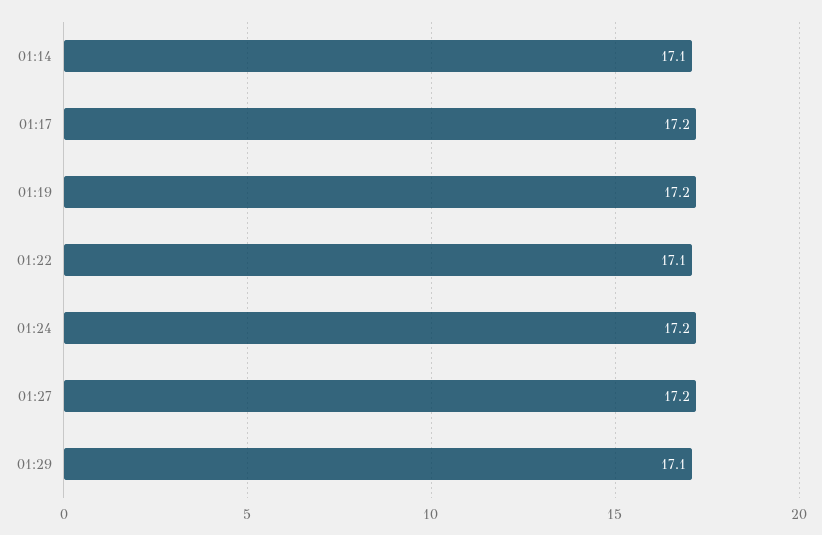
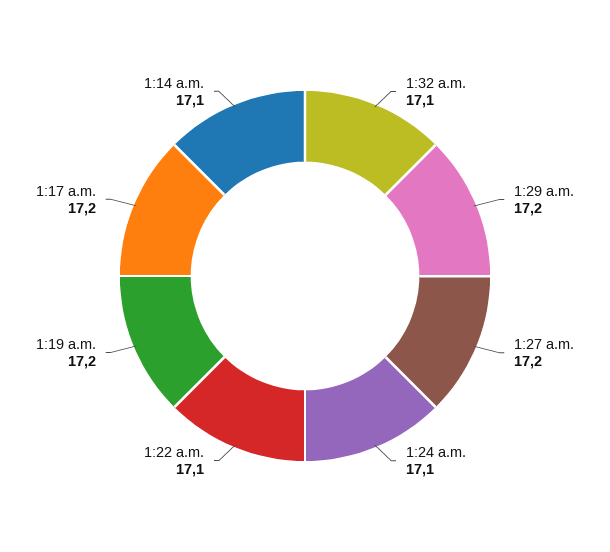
01:24: 17.2 -> 17.1
01:29: 17.1 -> 17.2
1:32 a.m.: none -> 17.1

